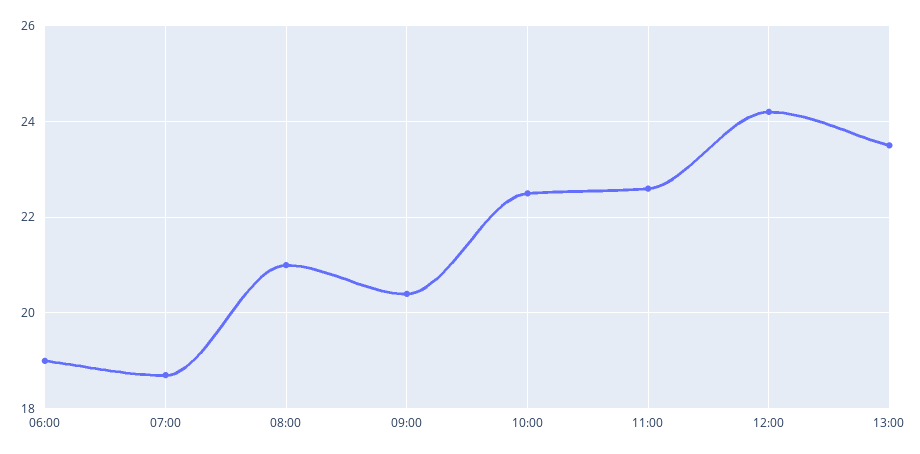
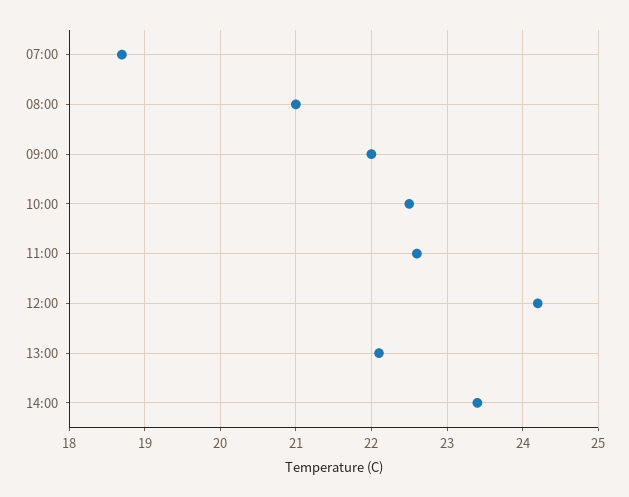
06:00: 19 -> none
09:00: 20.5 -> 22
13:00: 23.5 -> 22.1
14:00: none -> 23.4

